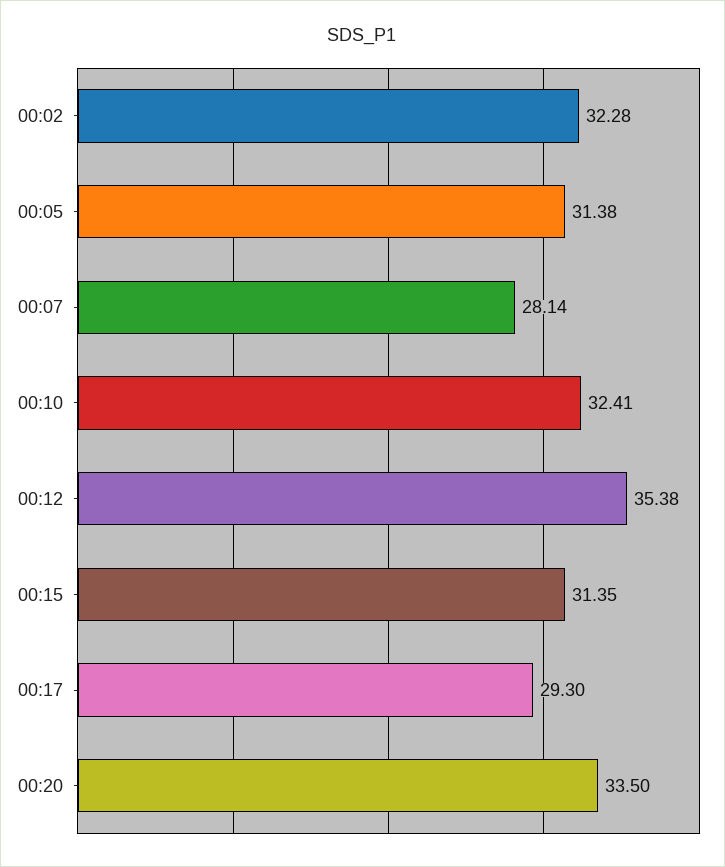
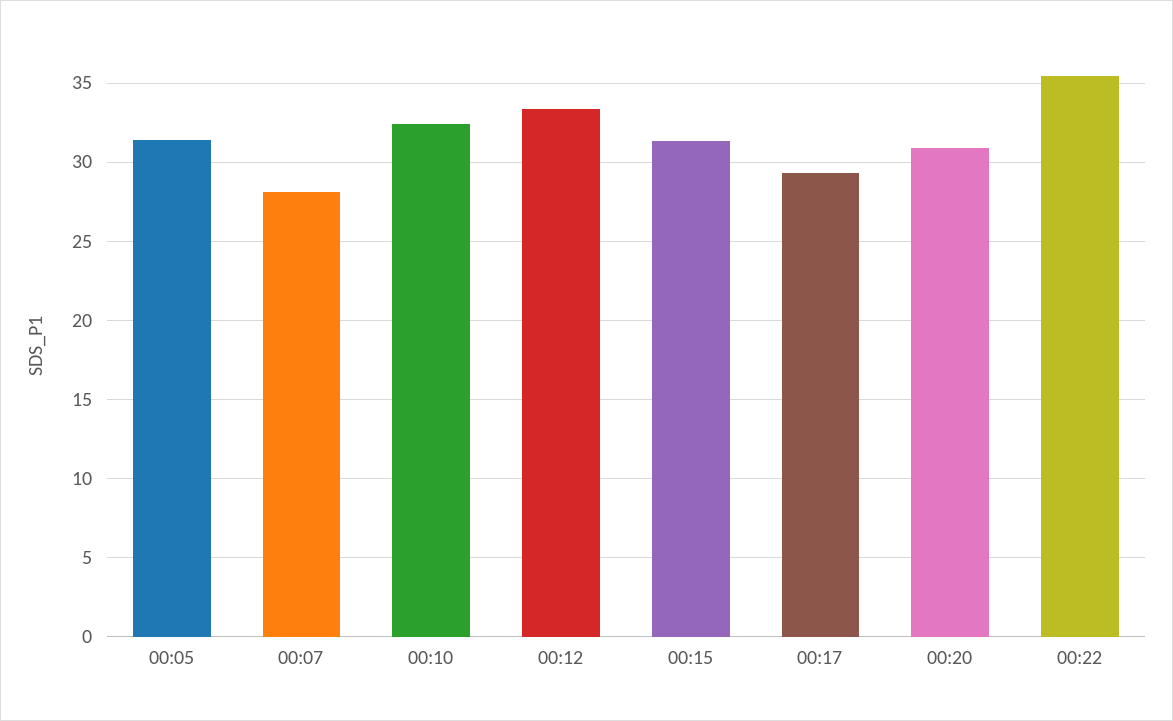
00:02: 32.28 -> none
00:12: 35.38 -> 33.5
00:20: 33.5 -> 31
00:22: none -> 35.5

